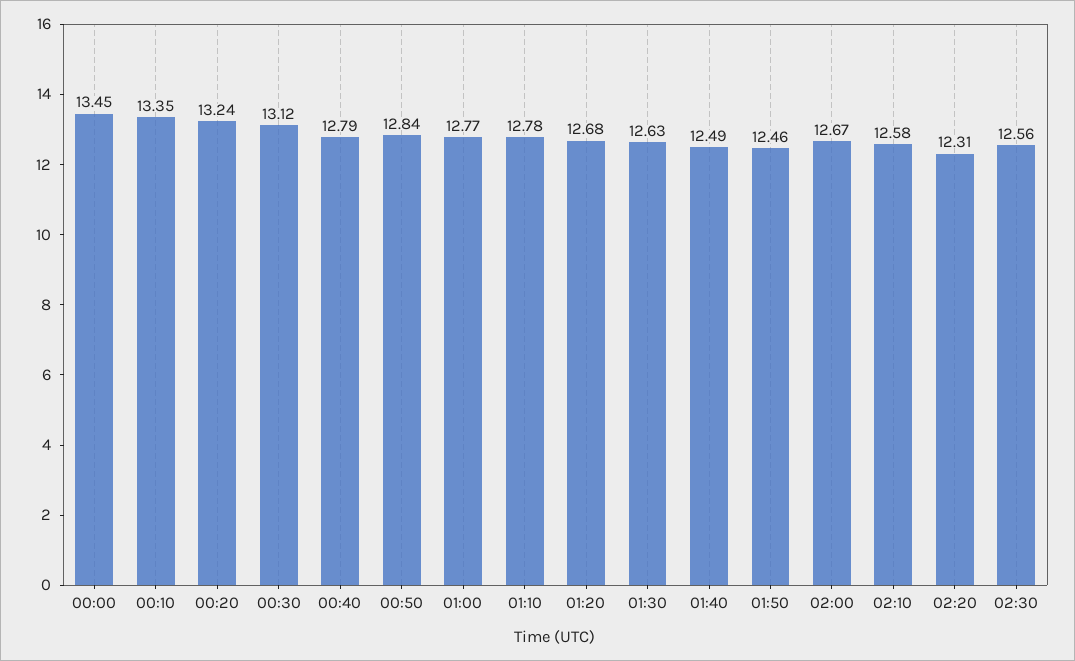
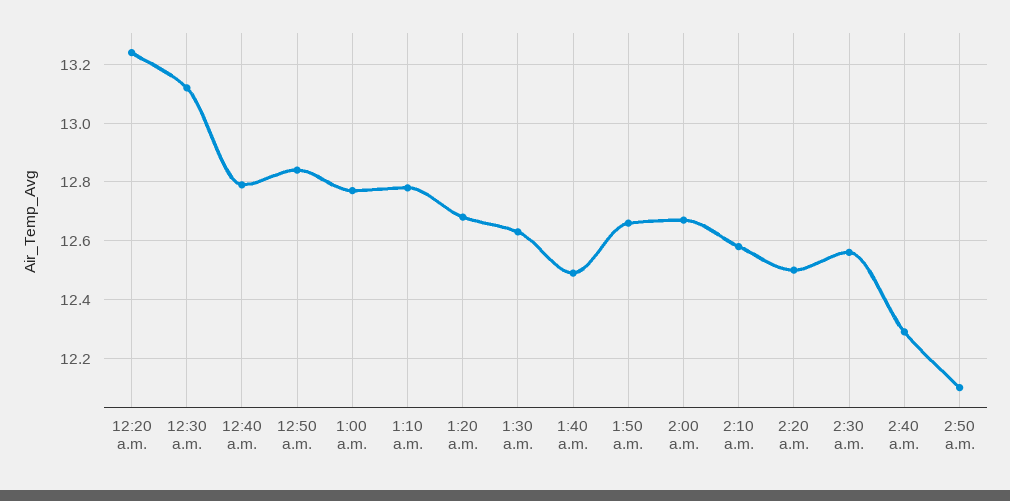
00:00: 13.45 -> none
00:10: 13.35 -> none
01:50: 12.46 -> 12.65
02:20: 12.31 -> 12.5
2:40 a.m.: none -> 12.3
2:50 a.m.: none -> 12.1

